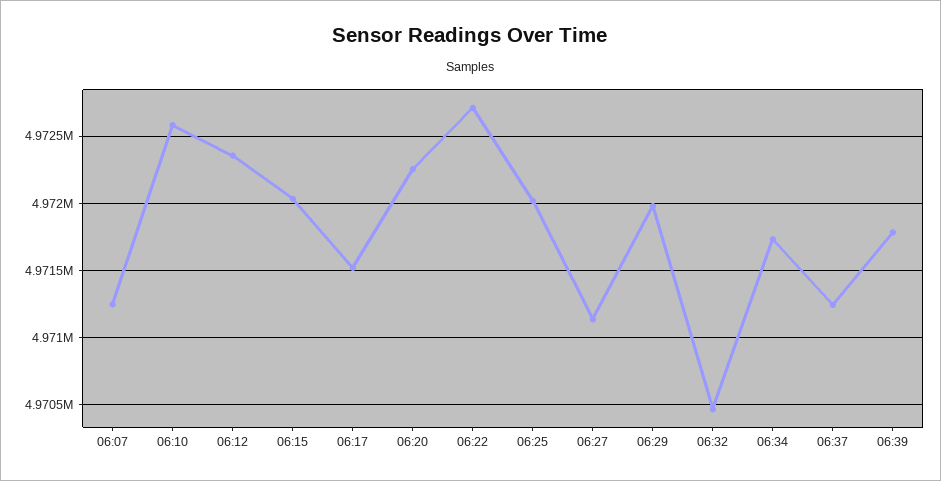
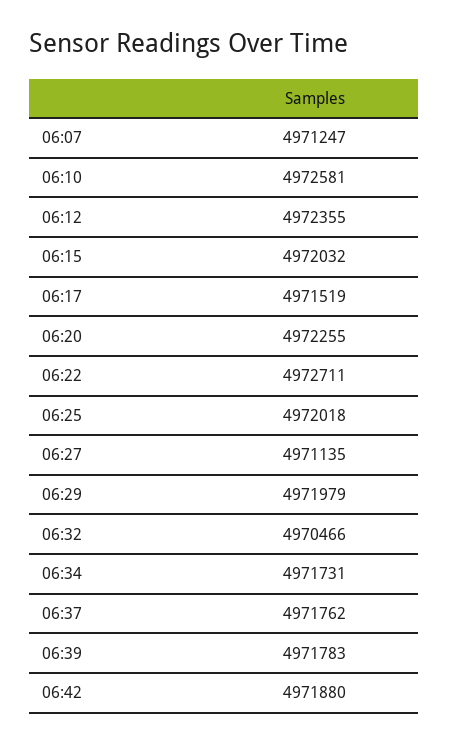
06:37: 4971250 -> 4971762
06:42: none -> 4971880

